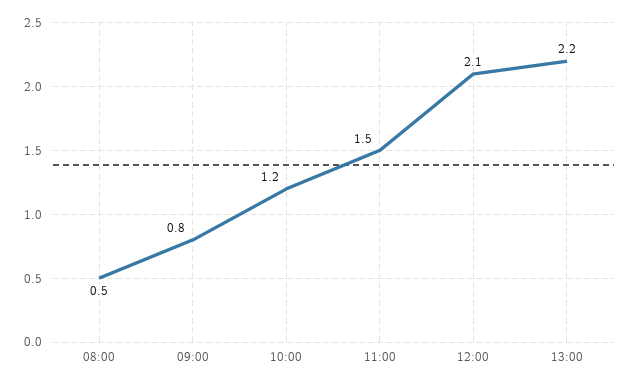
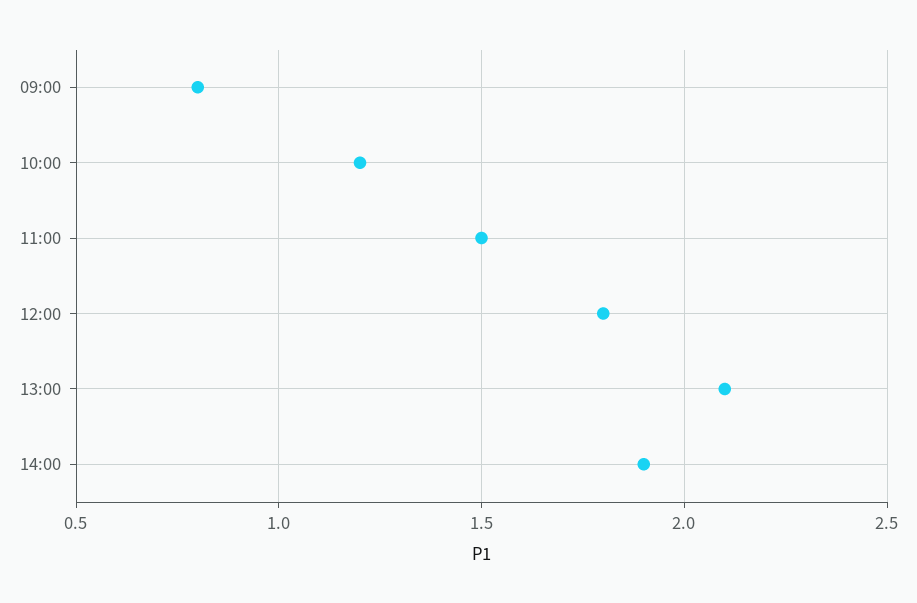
08:00: 0.5 -> none
12:00: 2.1 -> 1.8
13:00: 2.2 -> 2.1
14:00: none -> 1.9

